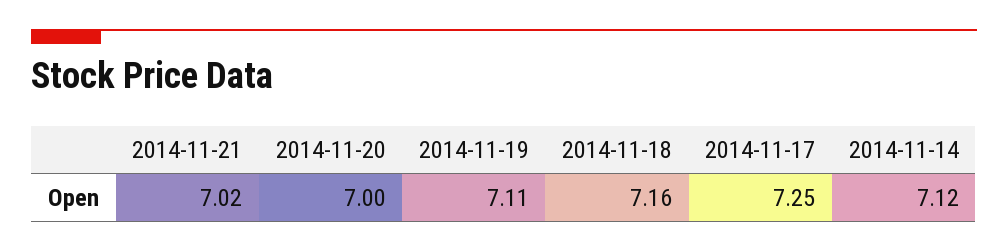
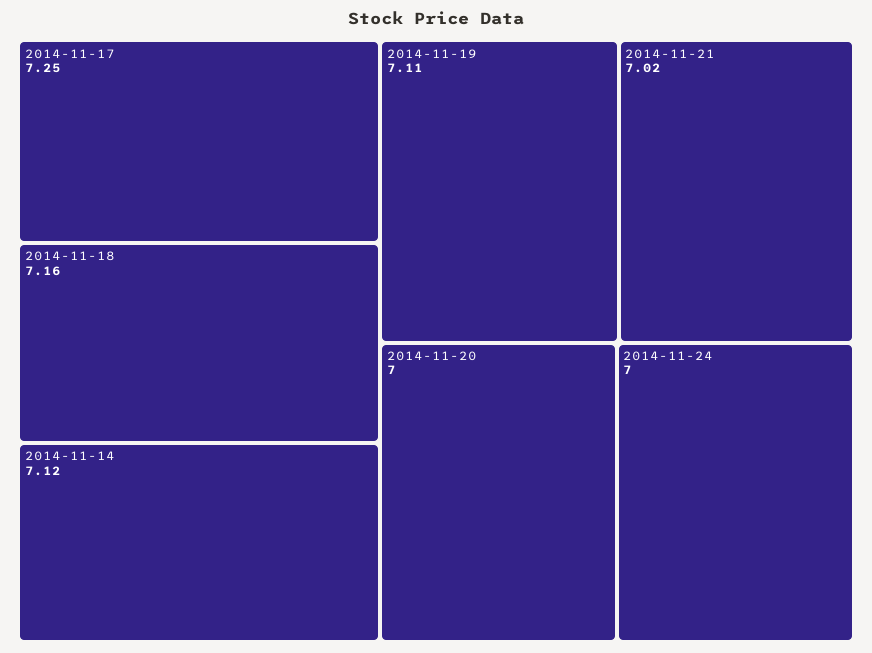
2014-11-24: none -> 7

